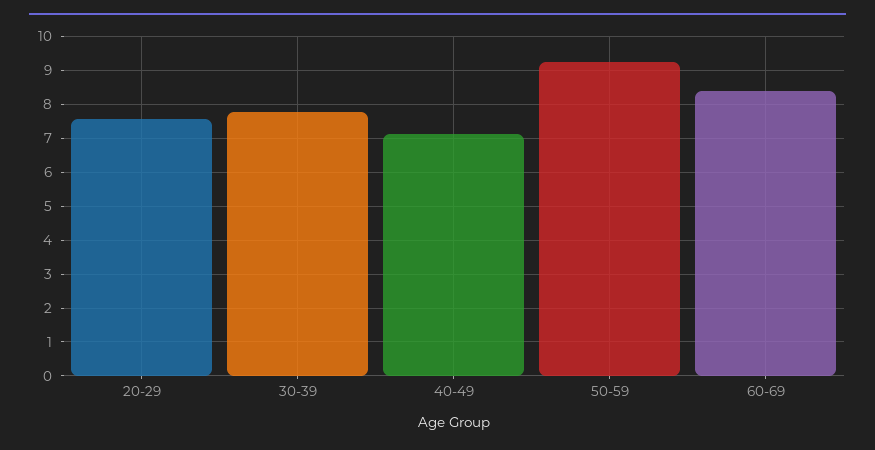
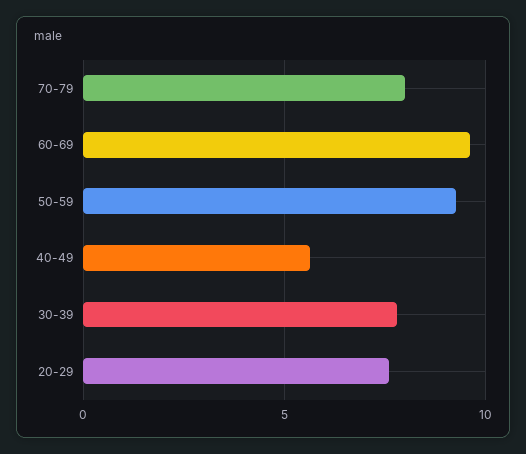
40-49: 7.2 -> 5.5
60-69: 8.4 -> 9.5
70-79: none -> 8

